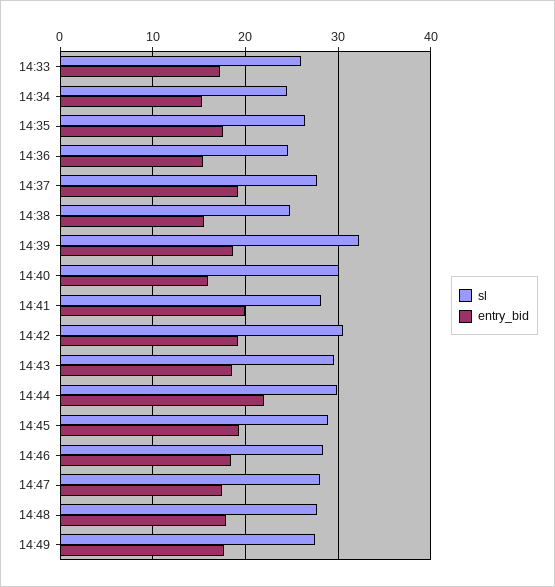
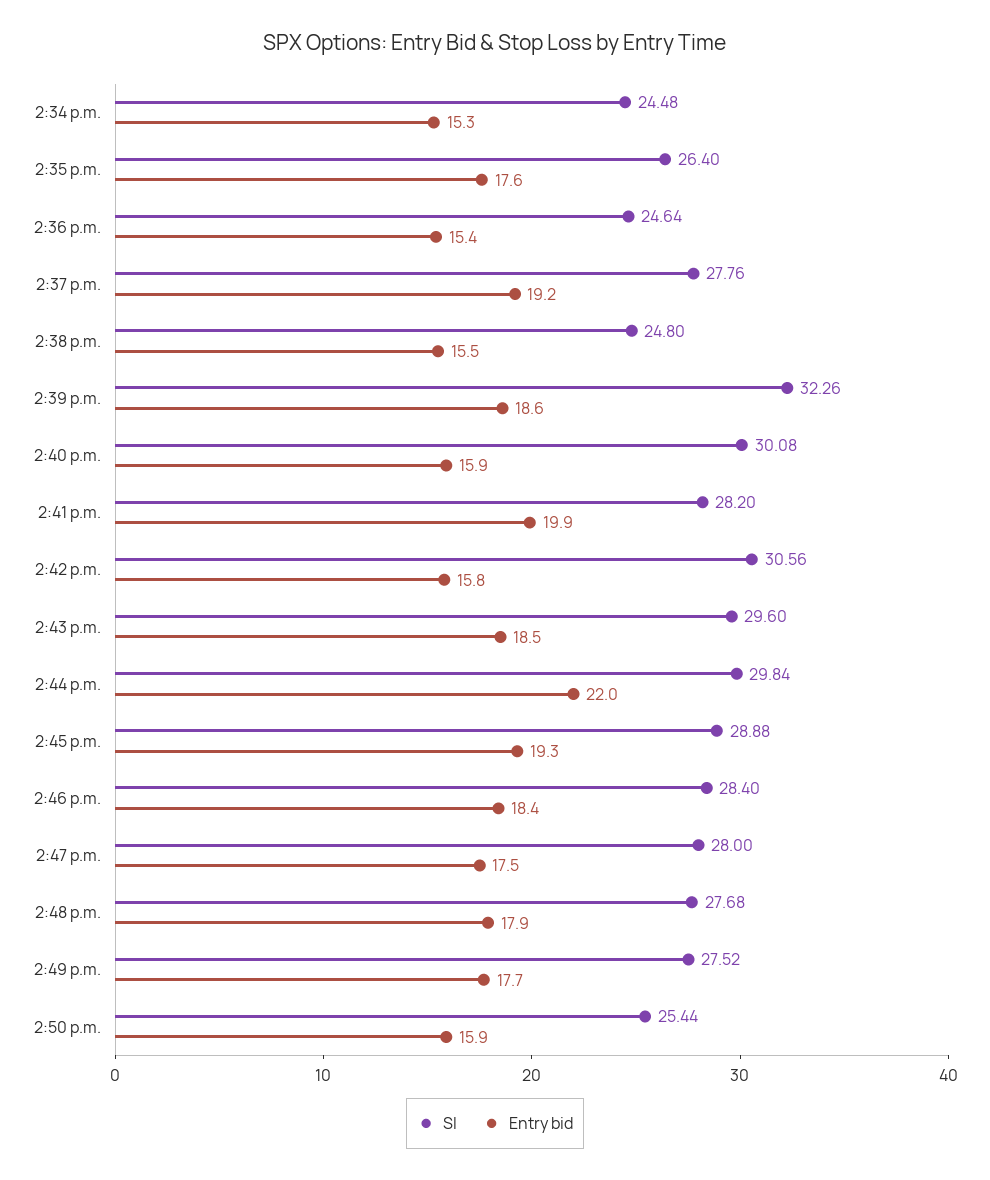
sl, 14:33: 26 -> none
entry_bid, 14:33: 17 -> none
entry_bid, 14:42: 19 -> 15.8
sl, 2:50 p.m.: none -> 25.44
entry_bid, 2:50 p.m.: none -> 15.9

